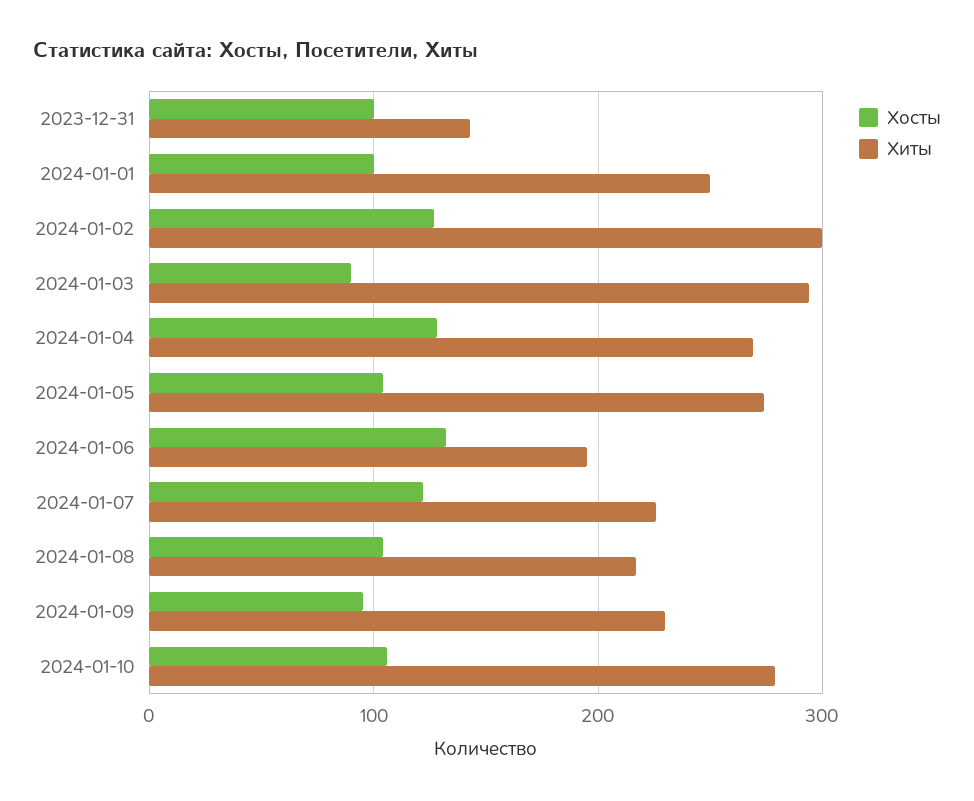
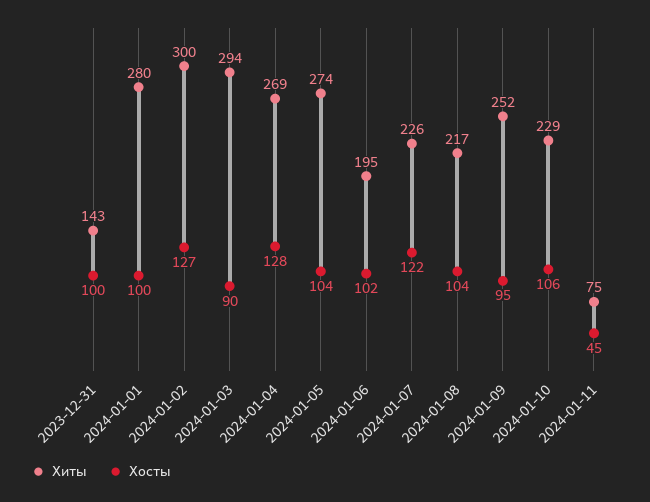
Хиты, 2024-01-01: 250 -> 280
Хосты, 2024-01-06: 130 -> 102
Хиты, 2024-01-09: 230 -> 252
Хиты, 2024-01-10: 280 -> 229
Хиты, 2024-01-11: none -> 75
Хосты, 2024-01-11: none -> 45

